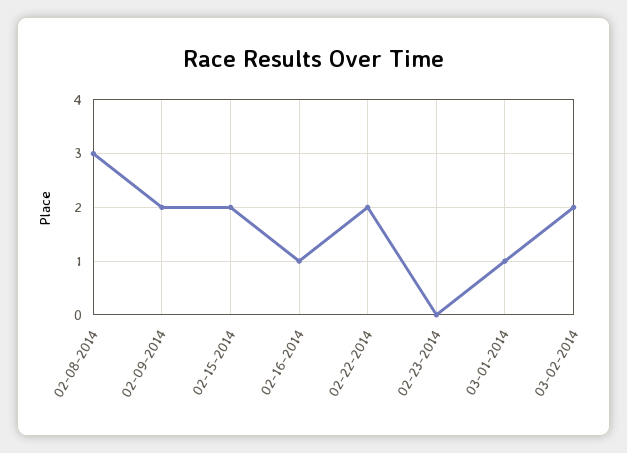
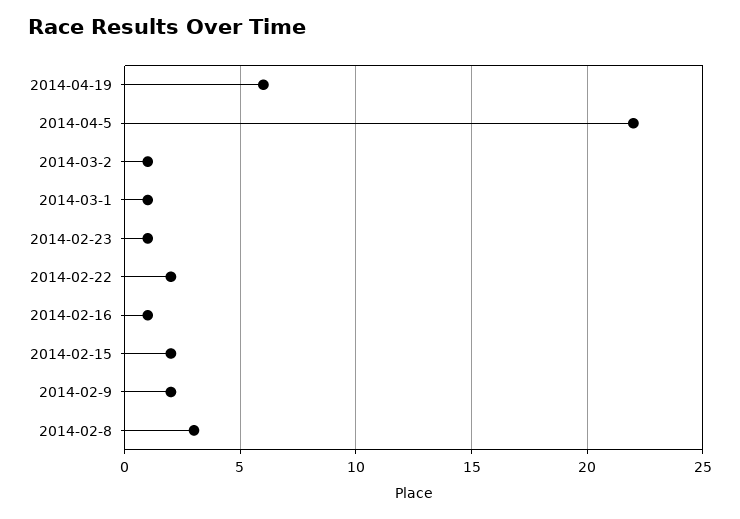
02-23-2014: 0 -> 1
03-02-2014: 2 -> 1
2014-04-19: none -> 6
2014-04-5: none -> 22

